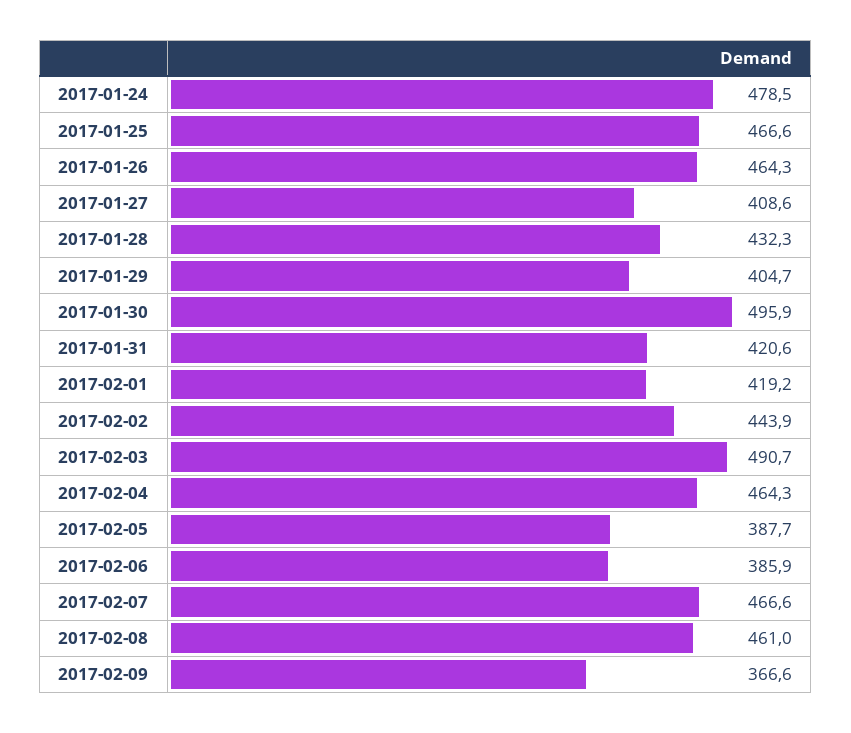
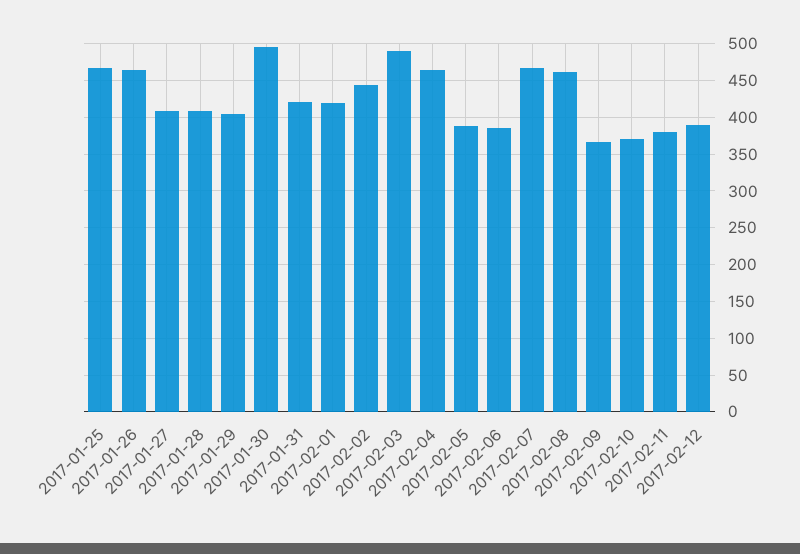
2017-01-24: 478.5 -> none
2017-01-28: 432.3 -> 410
2017-02-10: none -> 370
2017-02-11: none -> 380
2017-02-12: none -> 390

